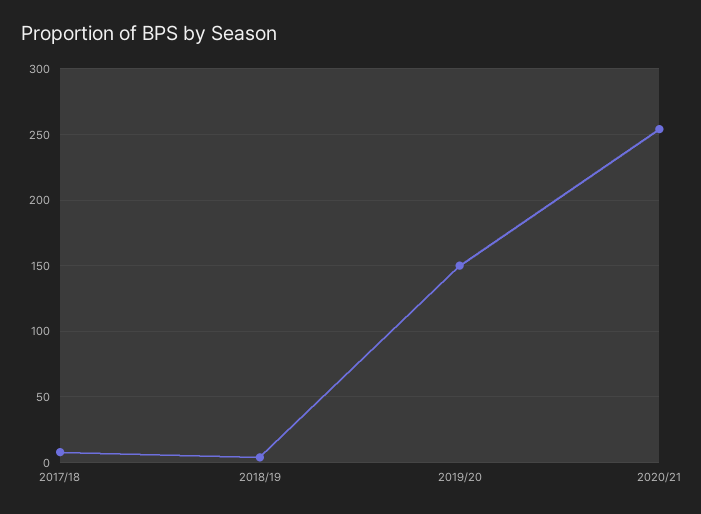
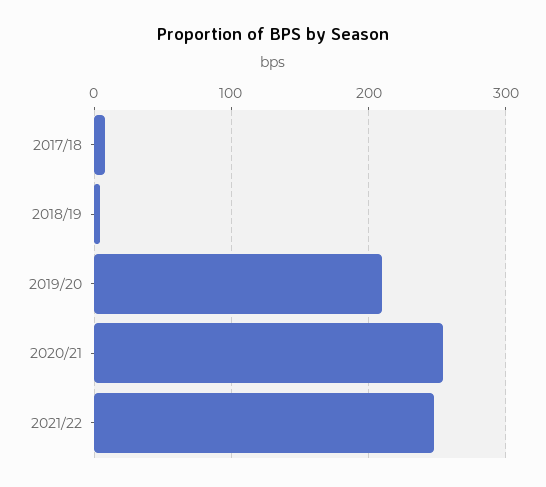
2019/20: 150 -> 210
2021/22: none -> 250

